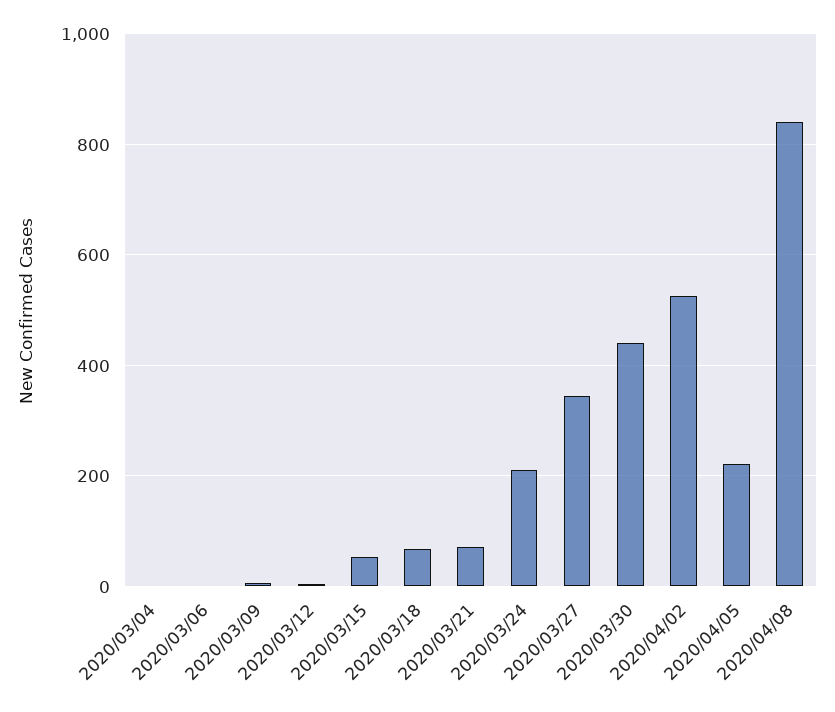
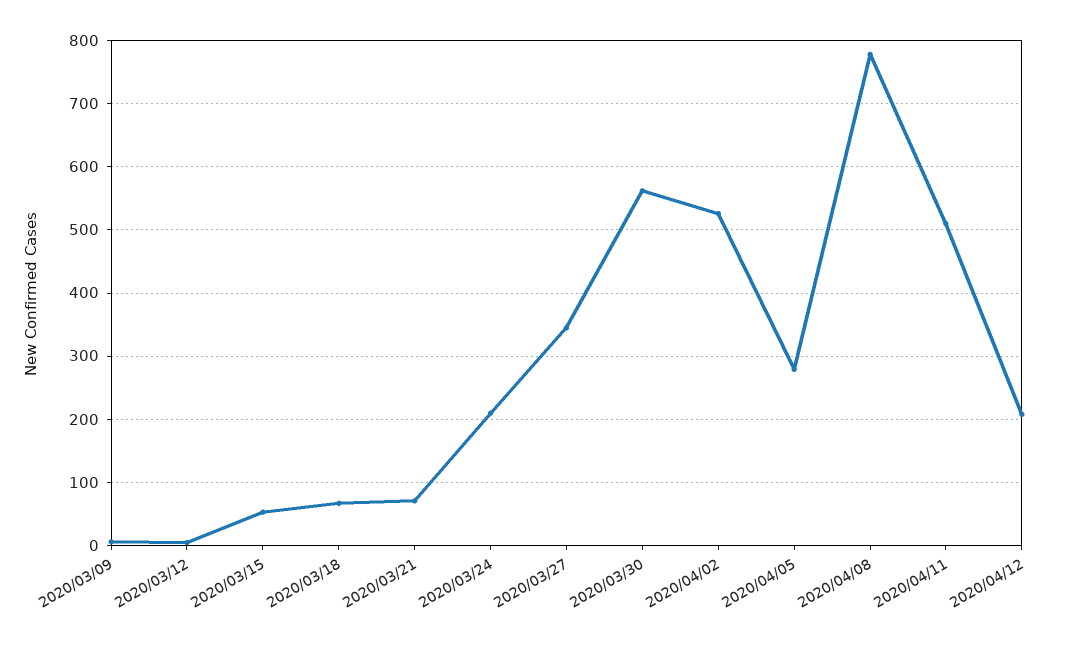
2020/03/04: 0 -> none
2020/03/06: 0 -> none
2020/03/30: 440 -> 560
2020/04/05: 220 -> 280
2020/04/08: 840 -> 780
2020/04/11: none -> 510
2020/04/12: none -> 210

